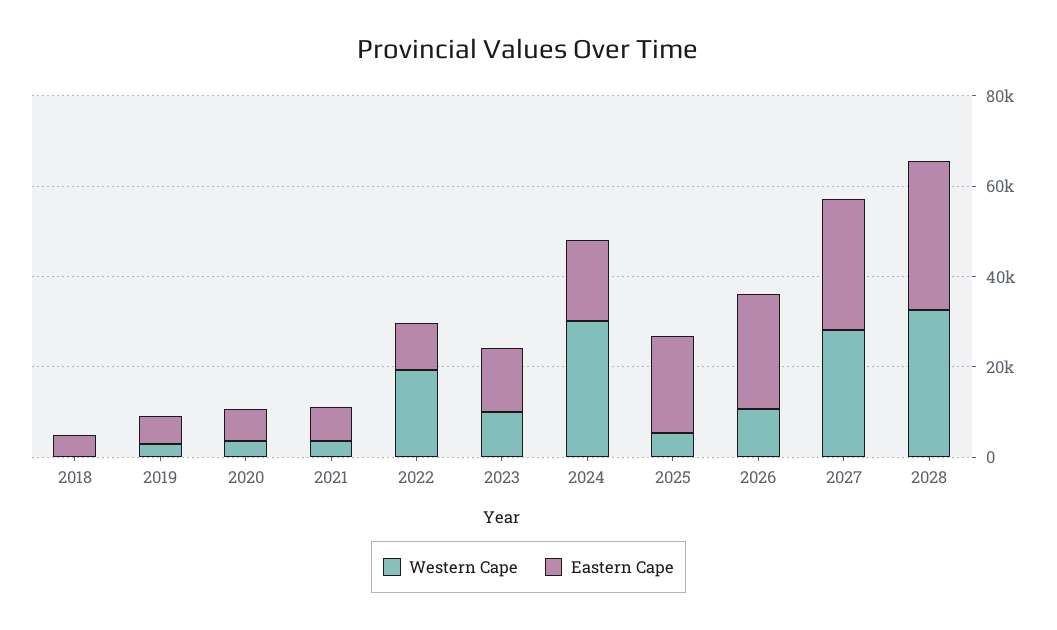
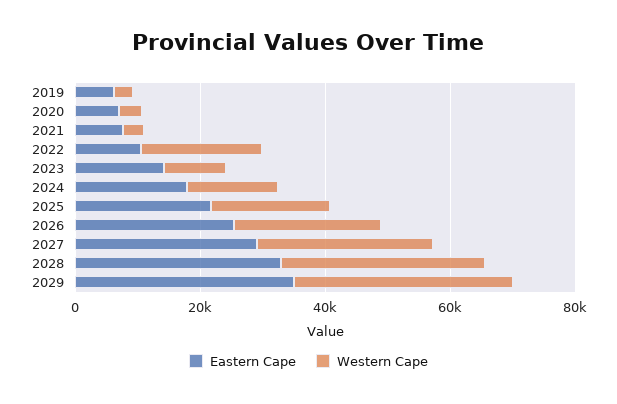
Western Cape, 2018: 0 -> none
Eastern Cape, 2018: 5000 -> none
Western Cape, 2024: 30000 -> 15000
Western Cape, 2025: 5000 -> 20000
Western Cape, 2026: 10000 -> 25000
Eastern Cape, 2029: none -> 35000
Western Cape, 2029: none -> 35000

